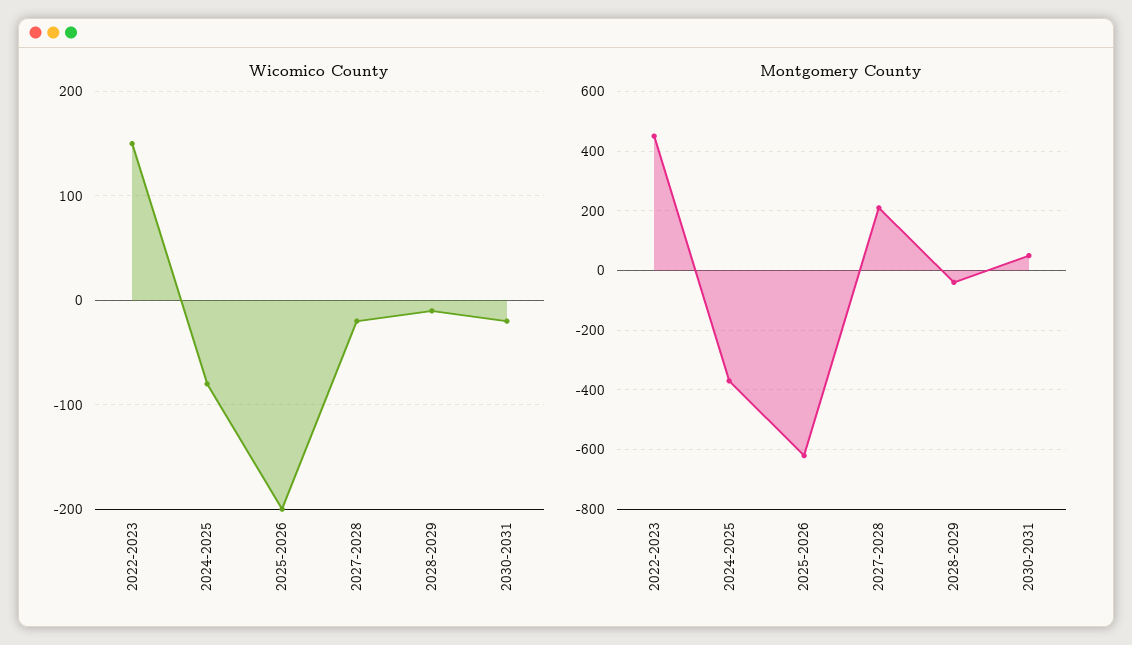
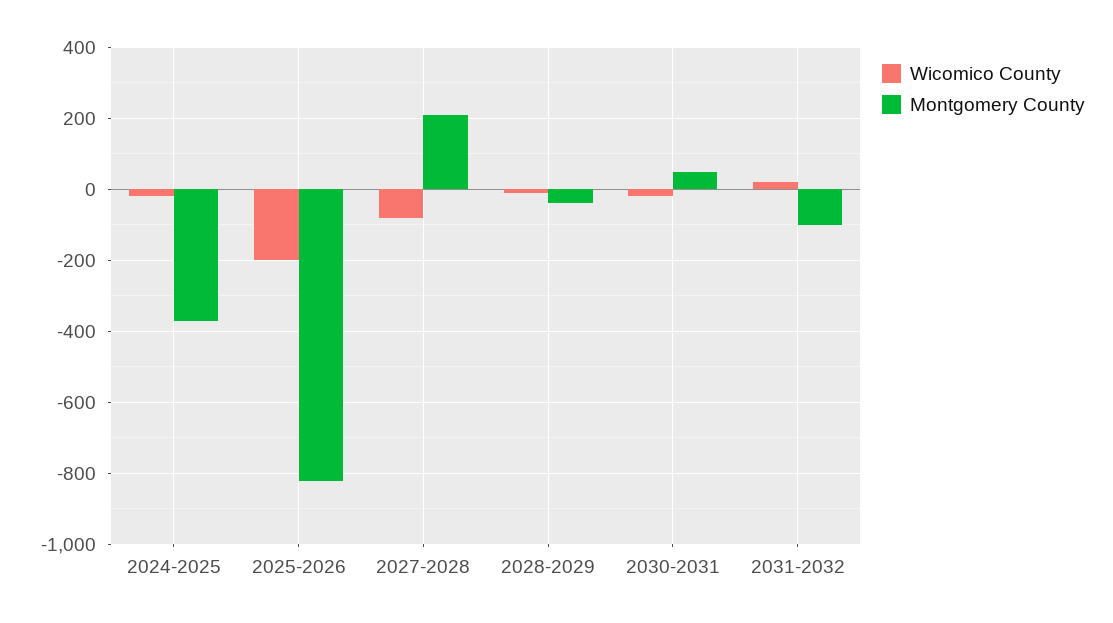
Wicomico County, 2022-2023: 150 -> none
Wicomico County, 2024-2025: -80 -> -20
Wicomico County, 2027-2028: -20 -> -80
Montgomery County, 2022-2023: 450 -> none
Montgomery County, 2025-2026: -625 -> -820
Wicomico County, 2031-2032: none -> 20
Montgomery County, 2031-2032: none -> -100

